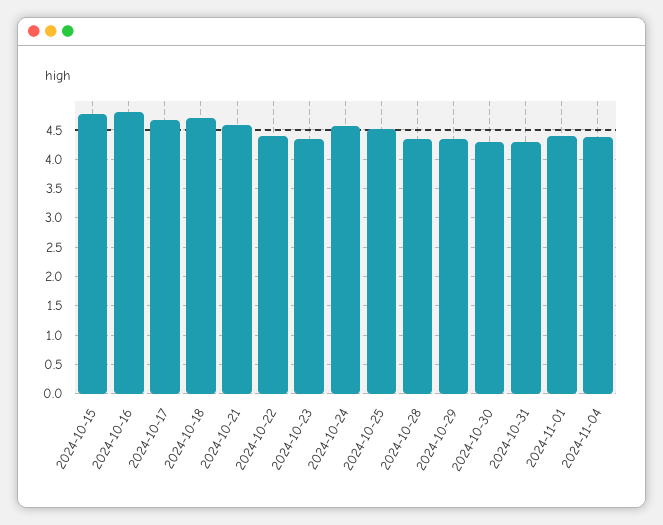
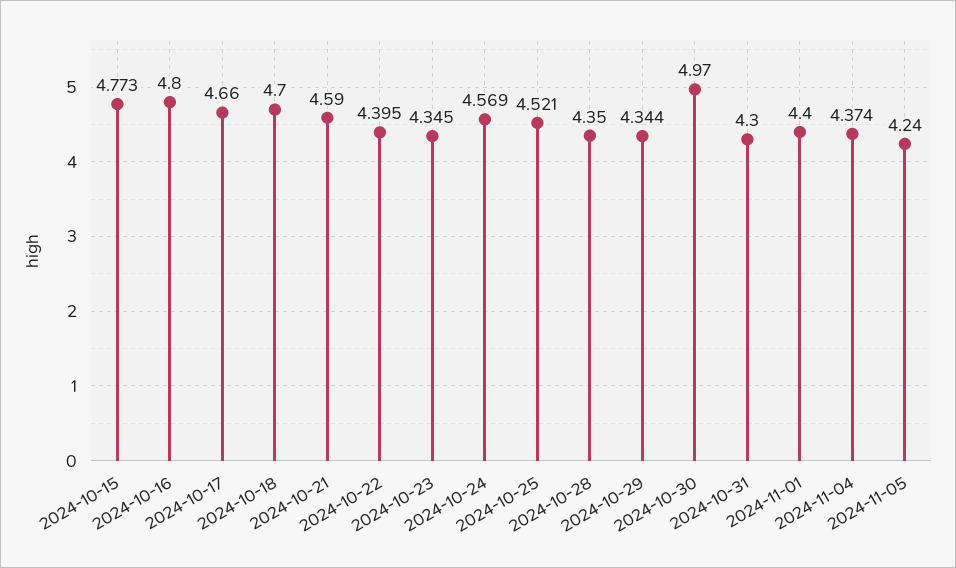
2024-10-30: 4.25 -> 4.97
2024-11-05: none -> 4.24

